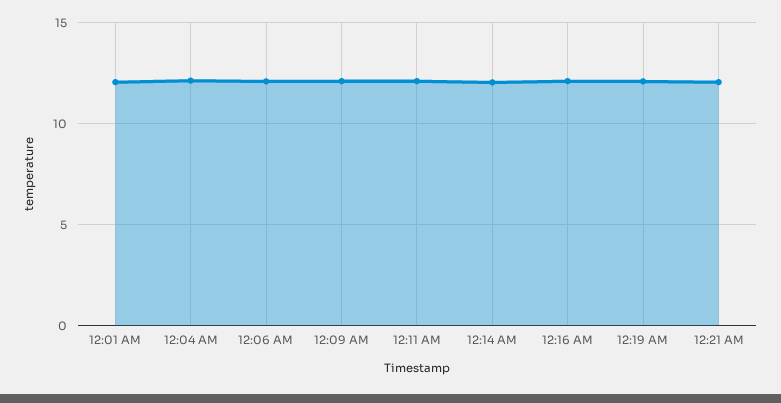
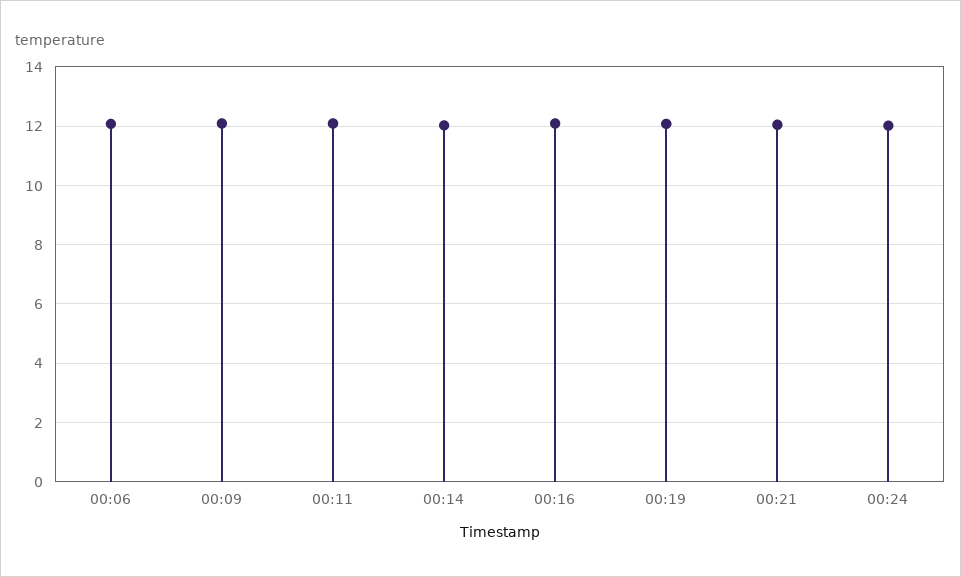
12:01 AM: 12 -> none
12:04 AM: 12 -> none
00:24: none -> 12

